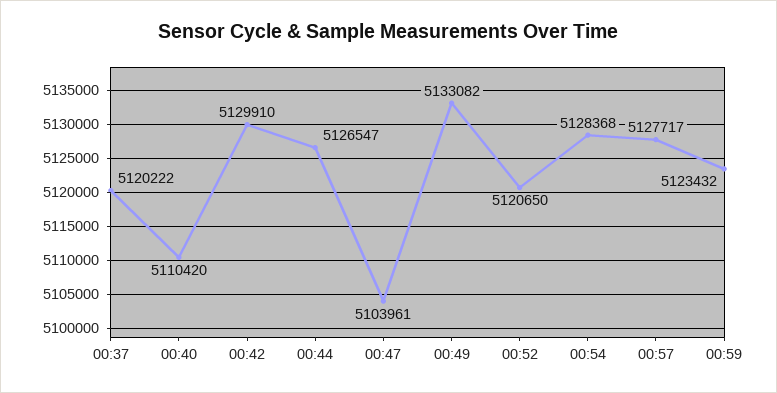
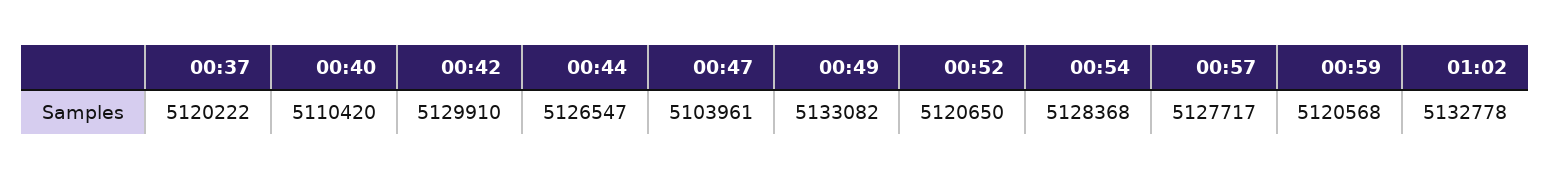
00:59: 5123432 -> 5120568
01:02: none -> 5132778

